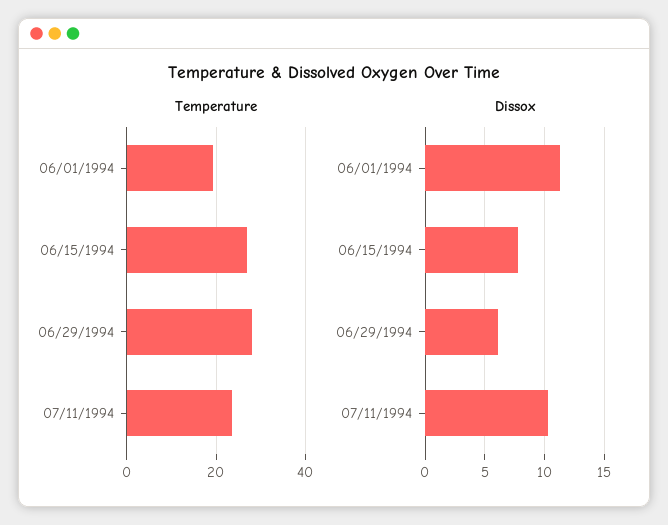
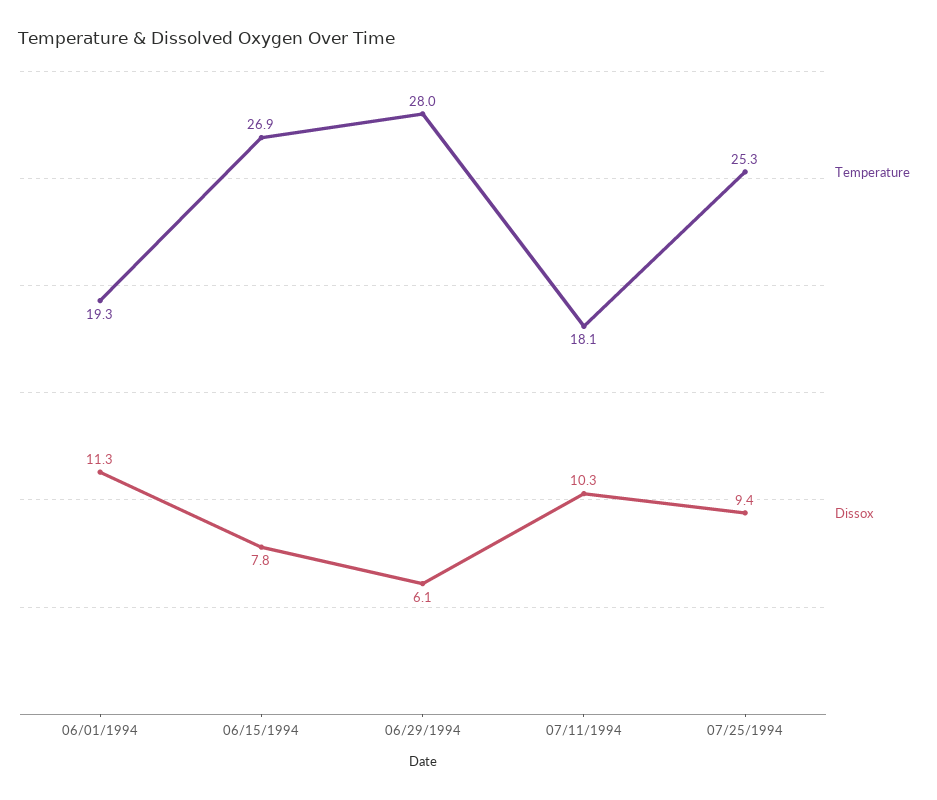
Temperature, 07/11/1994: 24 -> 18.1
Temperature, 07/25/1994: none -> 25.3
Dissox, 07/25/1994: none -> 9.4

